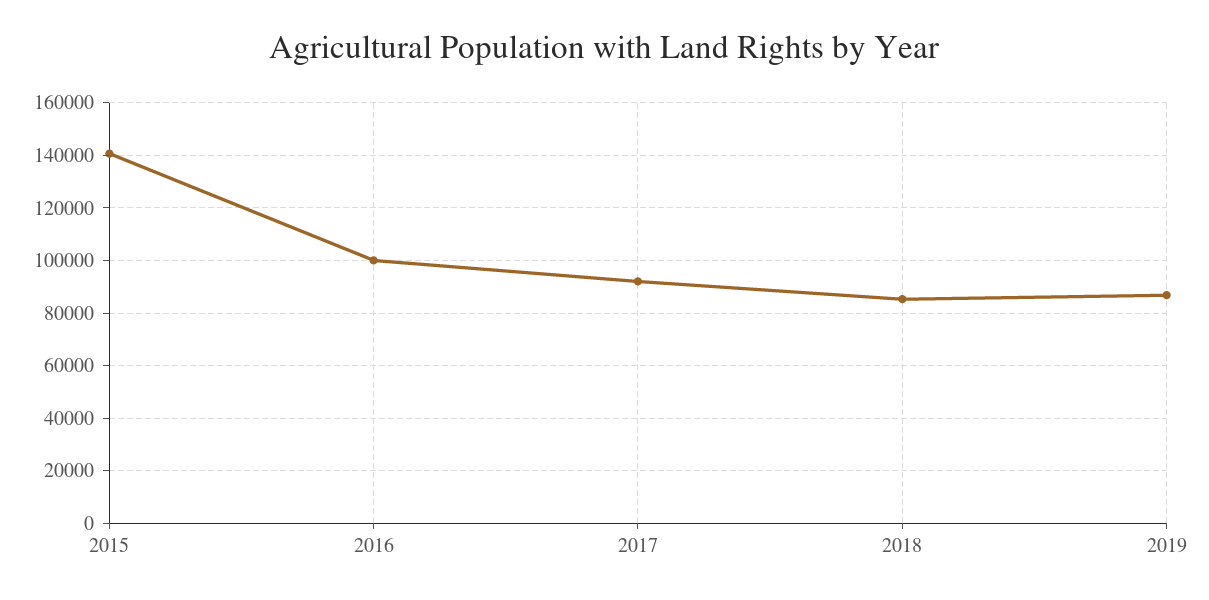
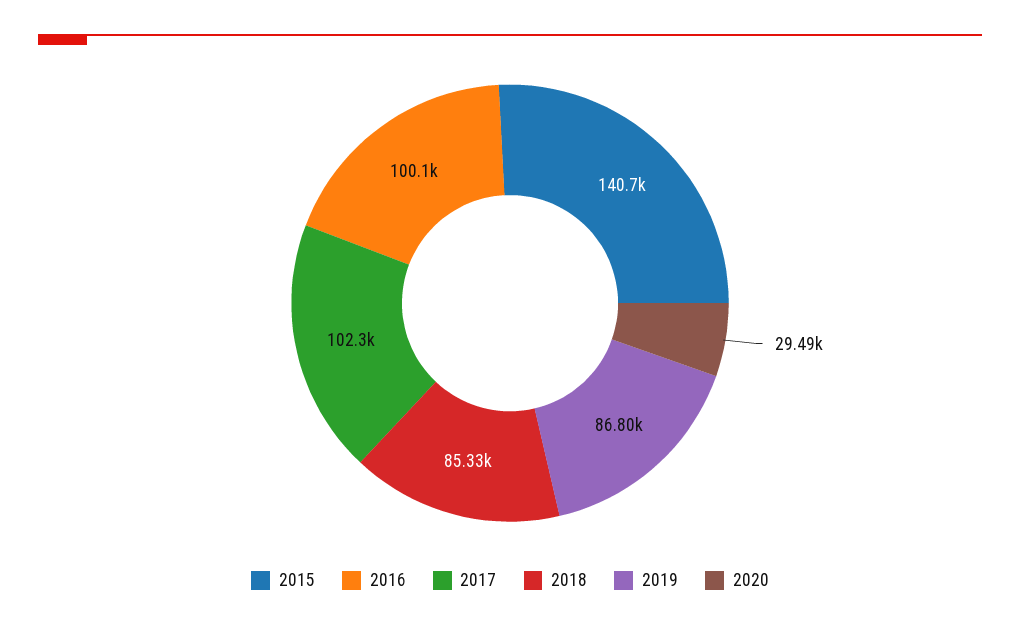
2017: 92500 -> 102300
2020: none -> 29490

